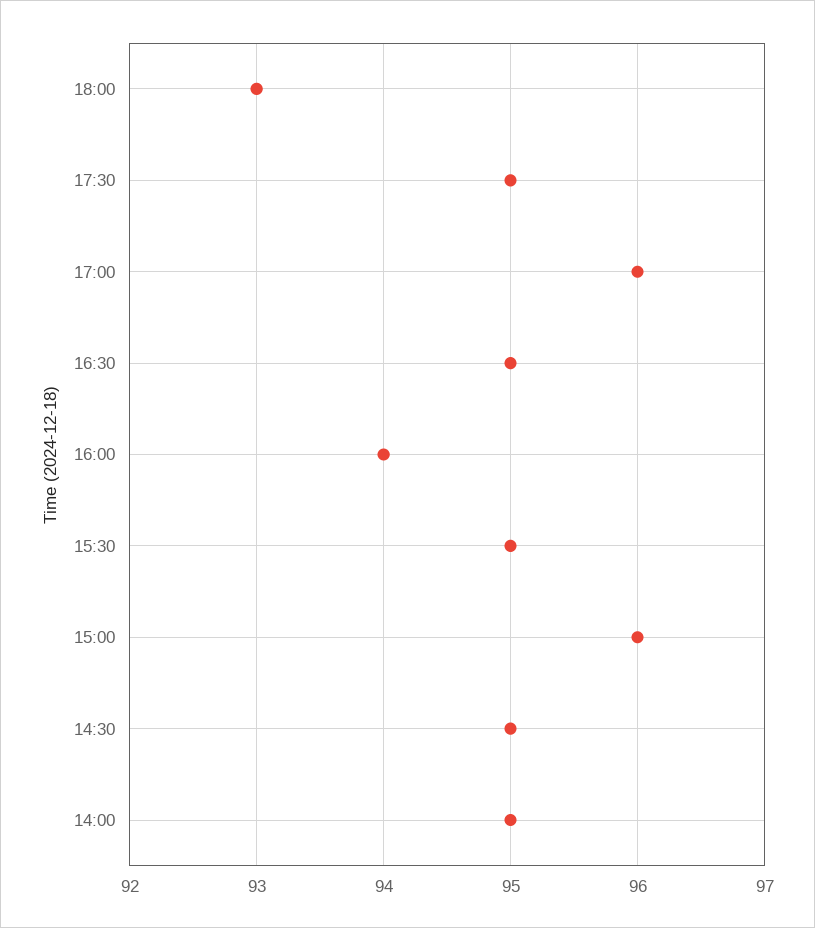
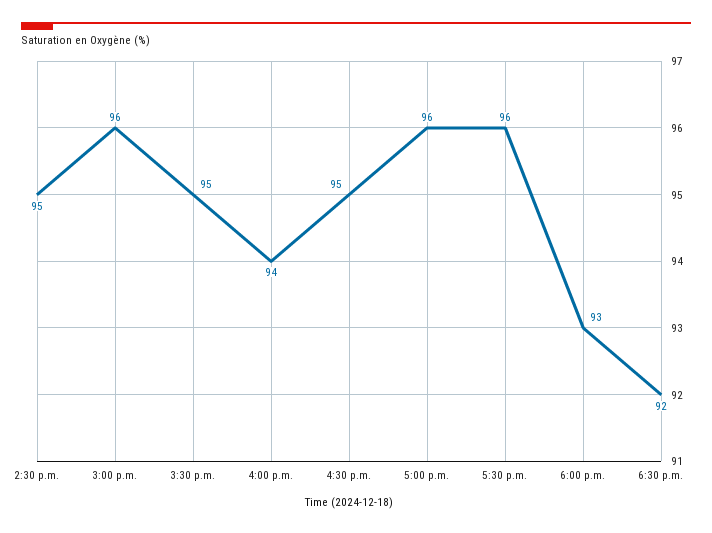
17:30: 95 -> 96
14:00: 95 -> none
6:30 p.m.: none -> 92

